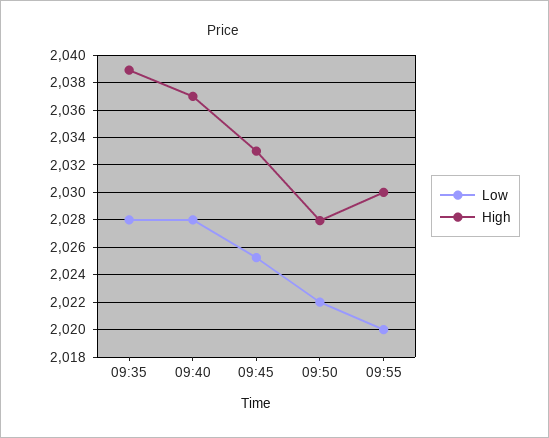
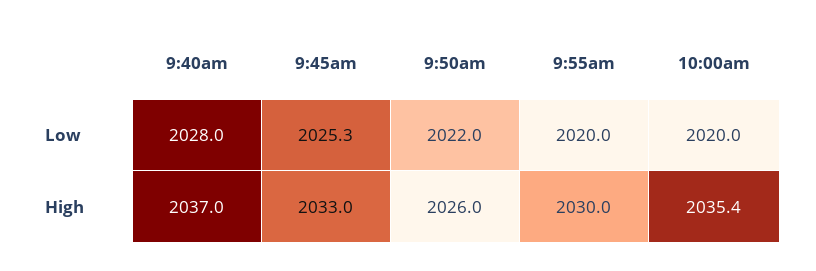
Low, 09:35: 2028 -> none
High, 09:35: 2039 -> none
High, 09:50: 2028 -> 2026
Low, 10:00am: none -> 2020
High, 10:00am: none -> 2035.4

